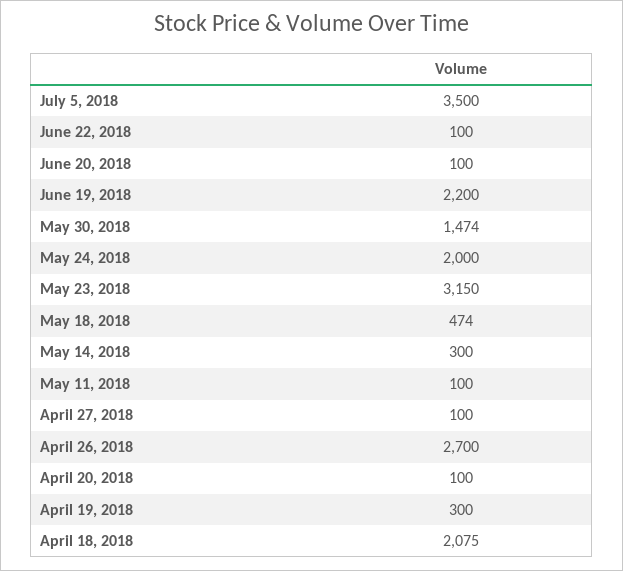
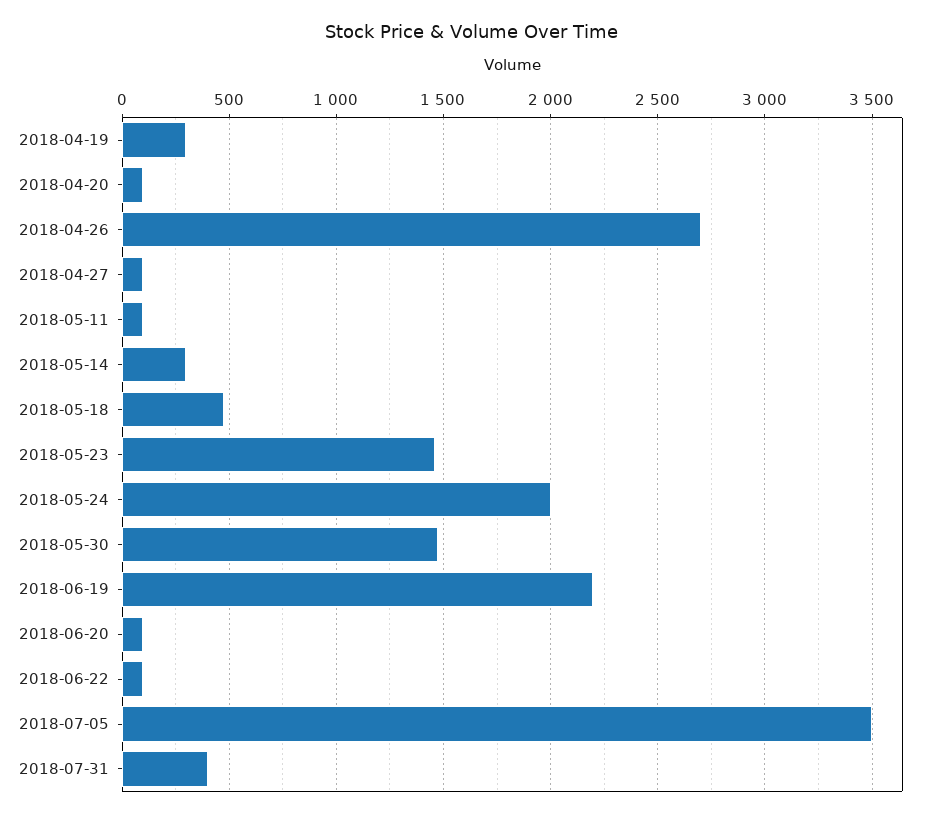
May 23, 2018: 3150 -> 1450
April 18, 2018: 2075 -> none
2018-07-31: none -> 400

